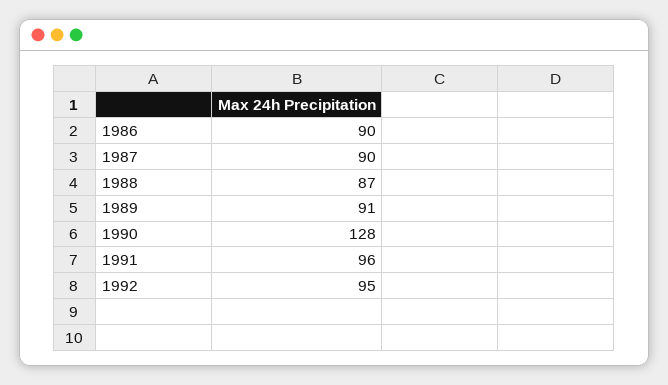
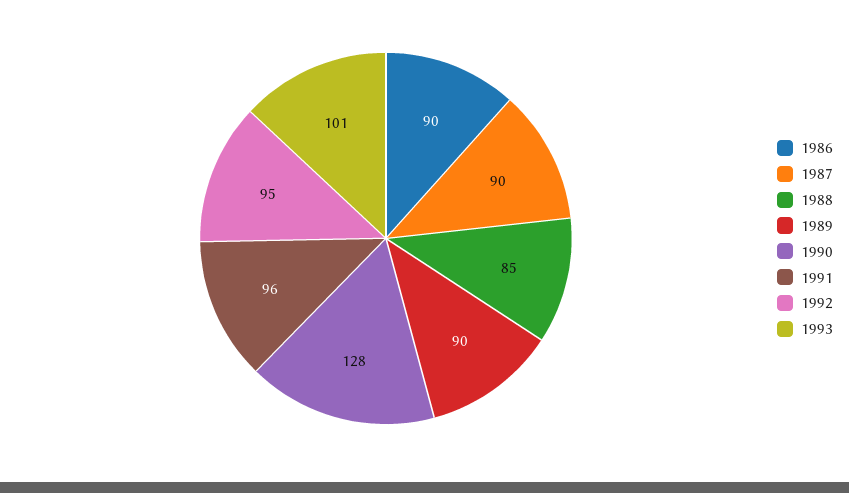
1988: 87 -> 85
1989: 91 -> 90
1993: none -> 101

